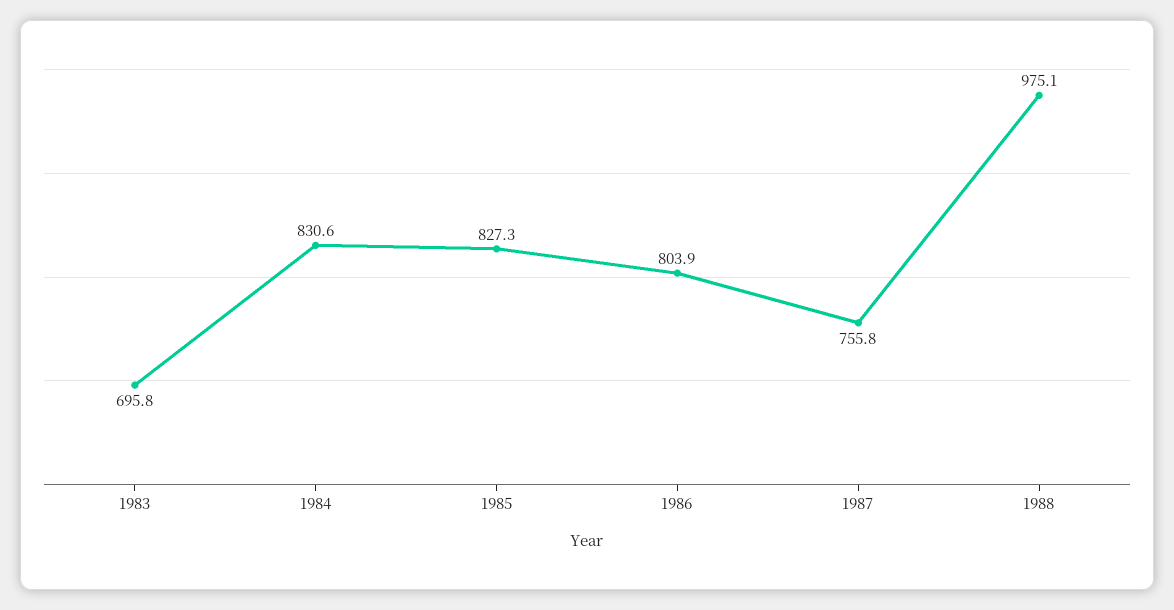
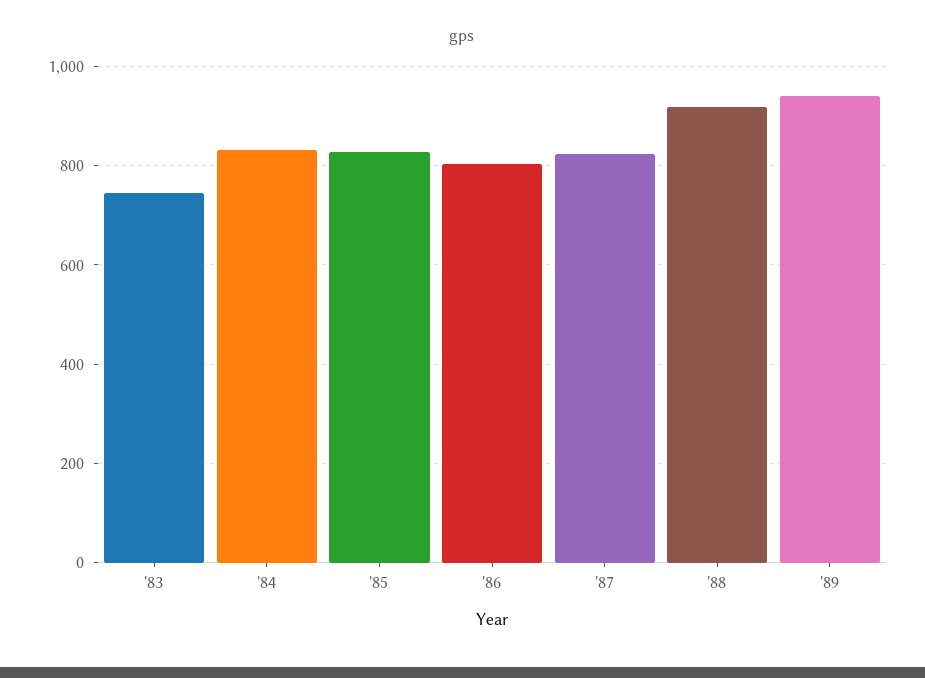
1983: 695.8 -> 740
1987: 755.8 -> 820
1988: 975.1 -> 920
'89: none -> 940

